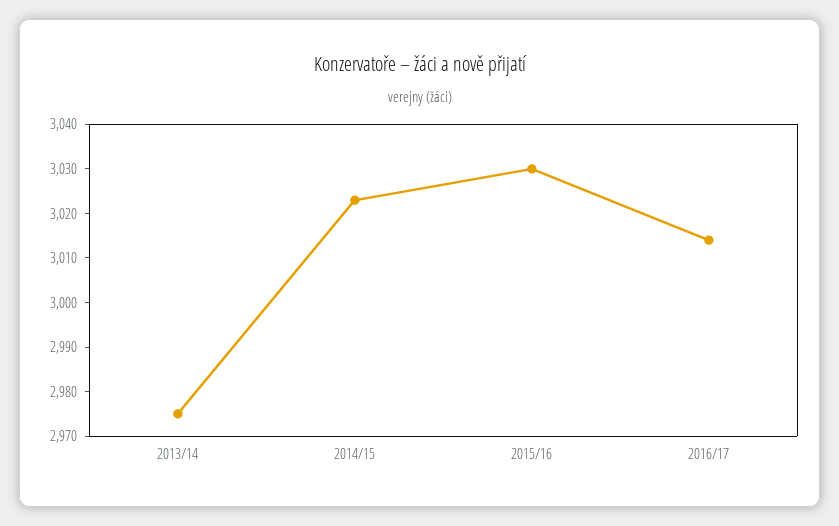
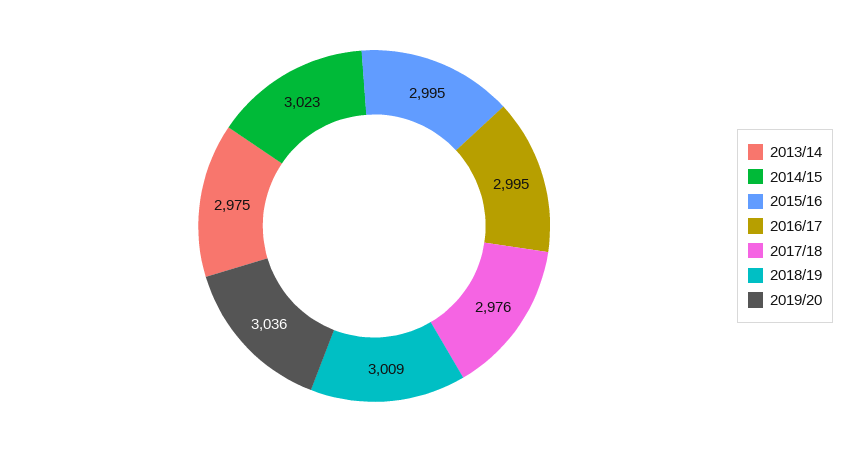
2015/16: 3030 -> 2995
2016/17: 3015 -> 2995
2017/18: none -> 2976
2018/19: none -> 3009
2019/20: none -> 3036

